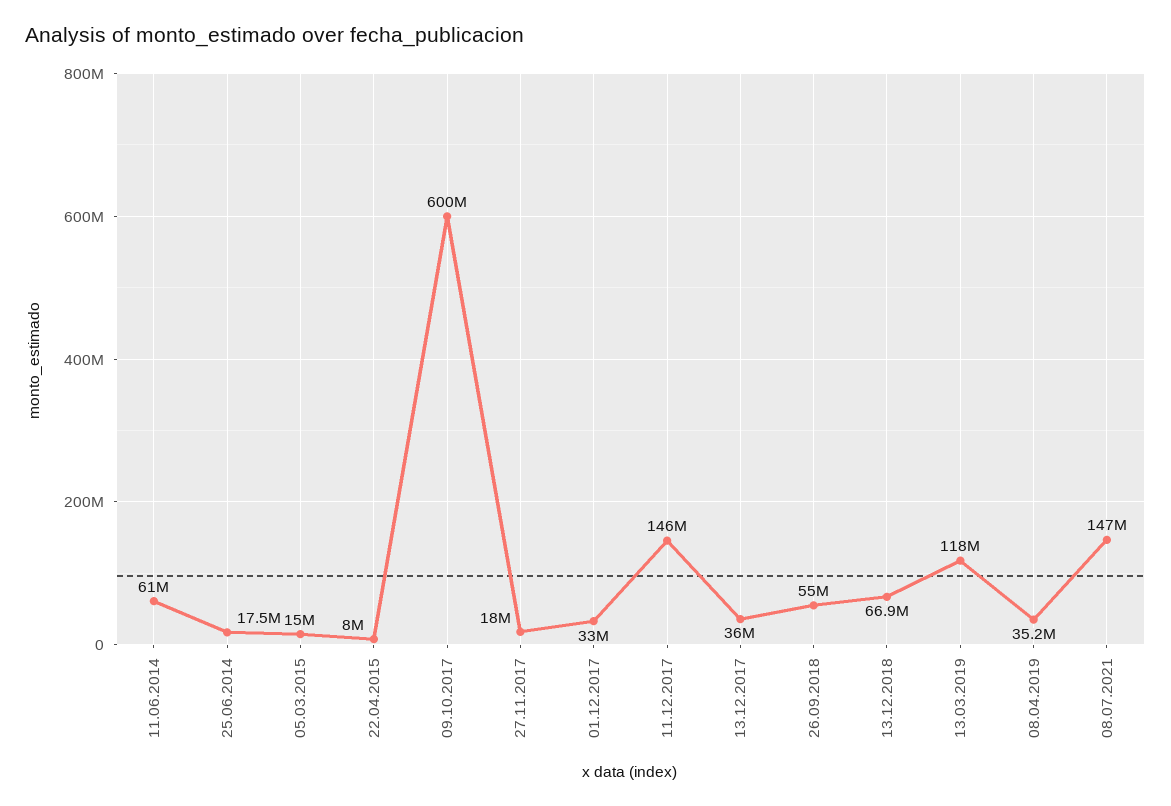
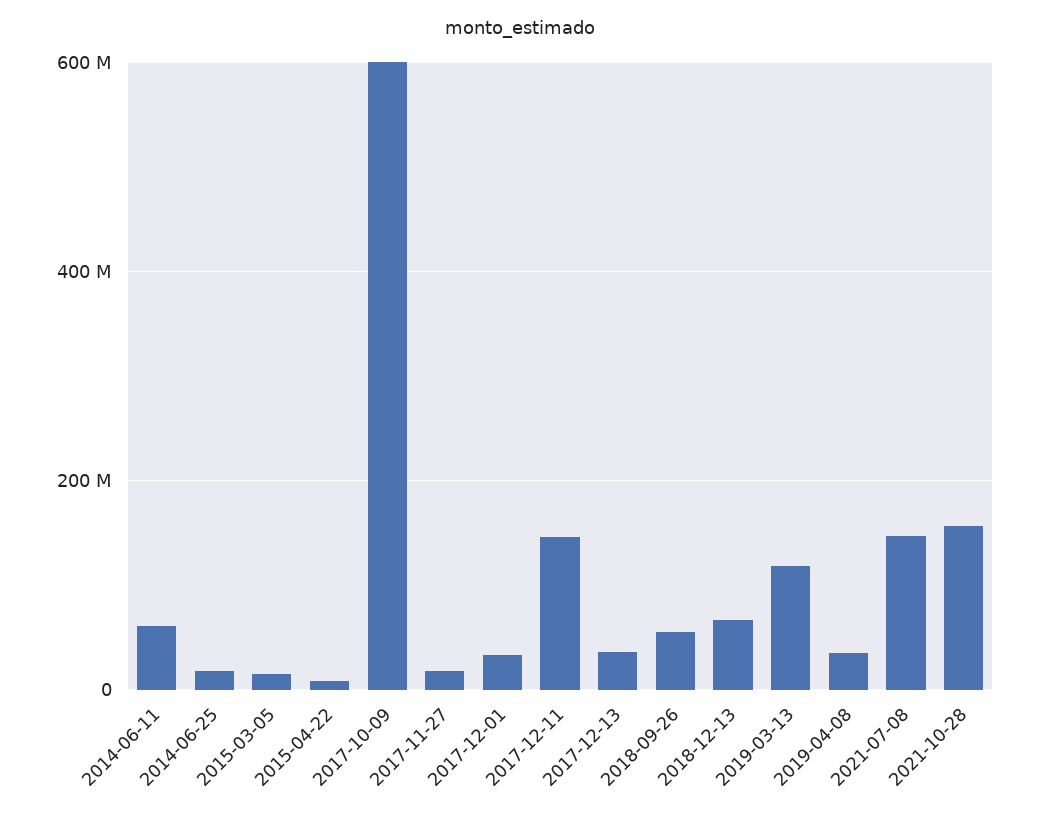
2021-10-28: none -> 160000000

